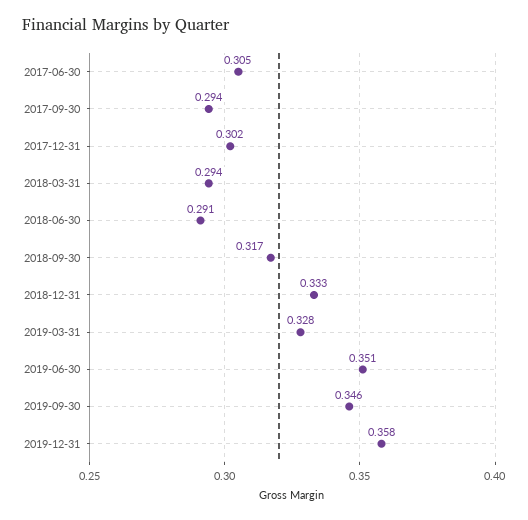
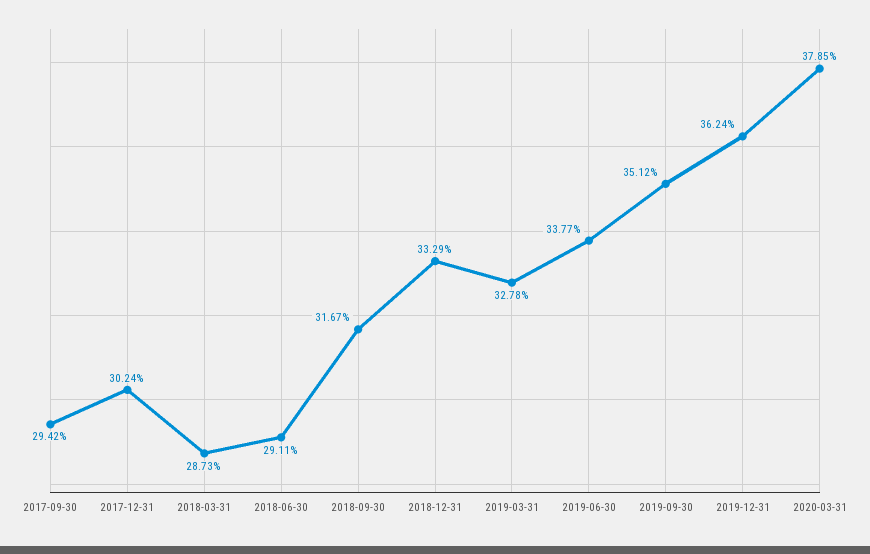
2017-06-30: 0.305 -> none
2018-03-31: 0.294 -> 0.2873
2019-06-30: 0.351 -> 0.3377
2019-09-30: 0.346 -> 0.3512
2019-12-31: 0.358 -> 0.3624
2020-03-31: none -> 0.3785

